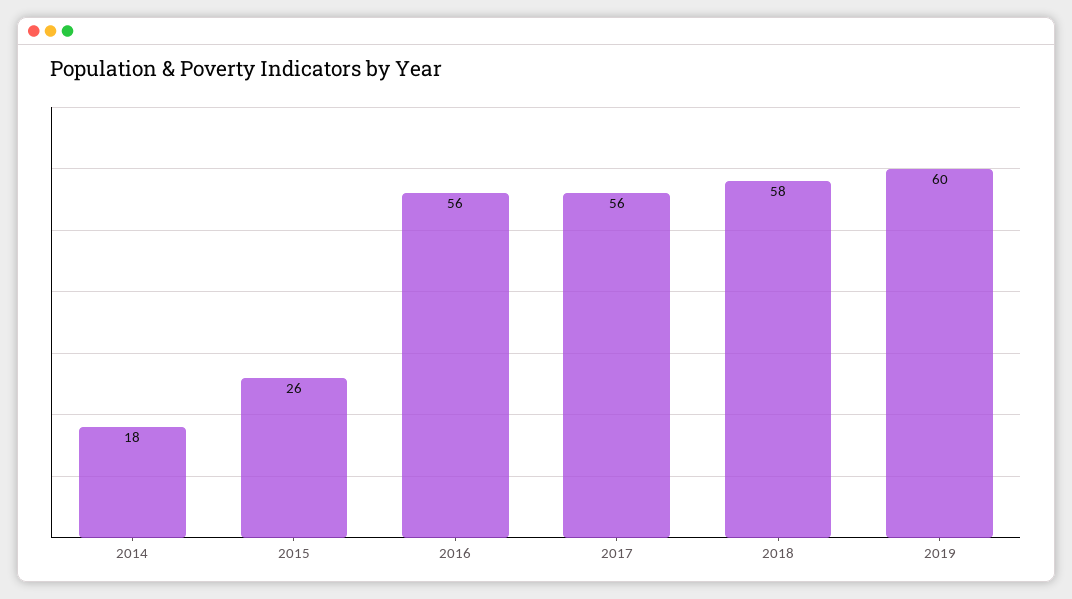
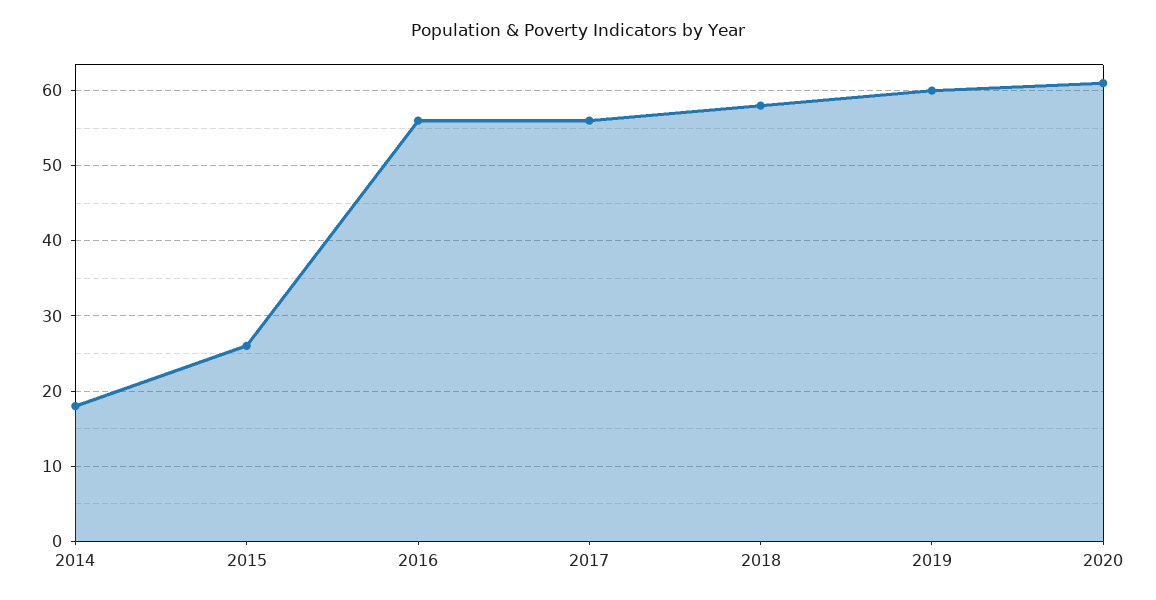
2020: none -> 61

